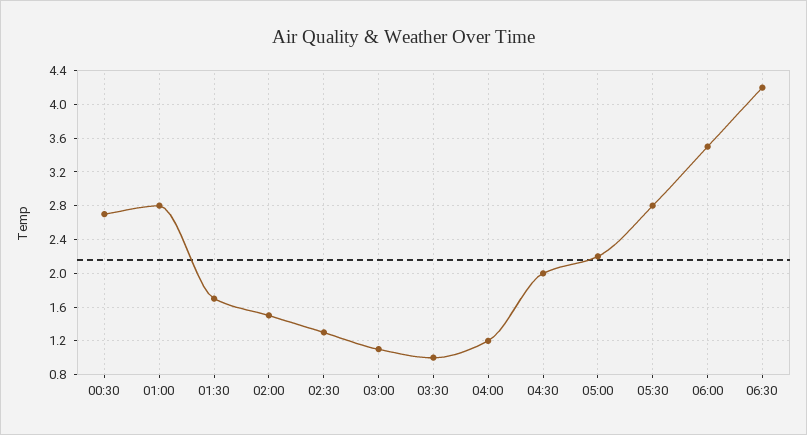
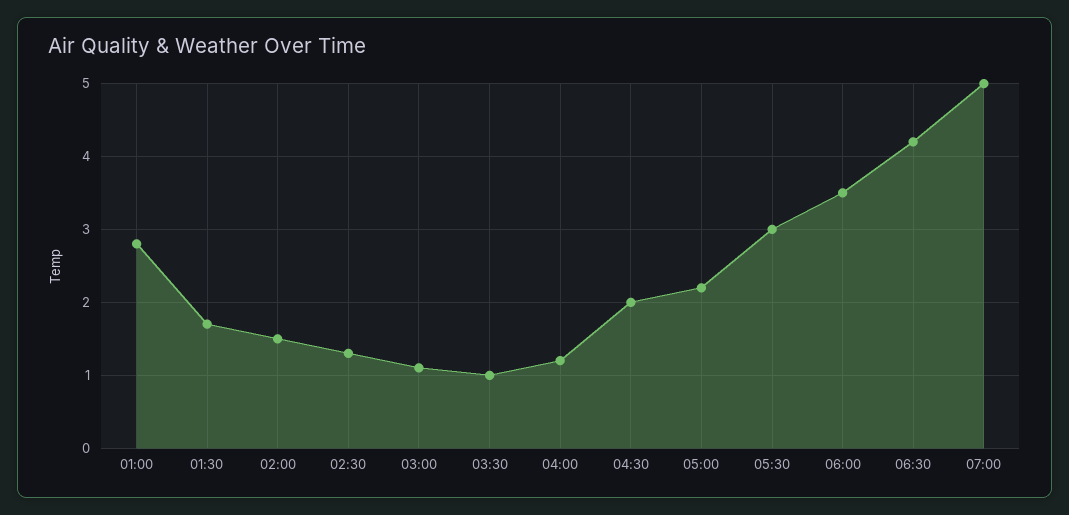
00:30: 2.7 -> none
05:30: 2.8 -> 3
07:00: none -> 5

